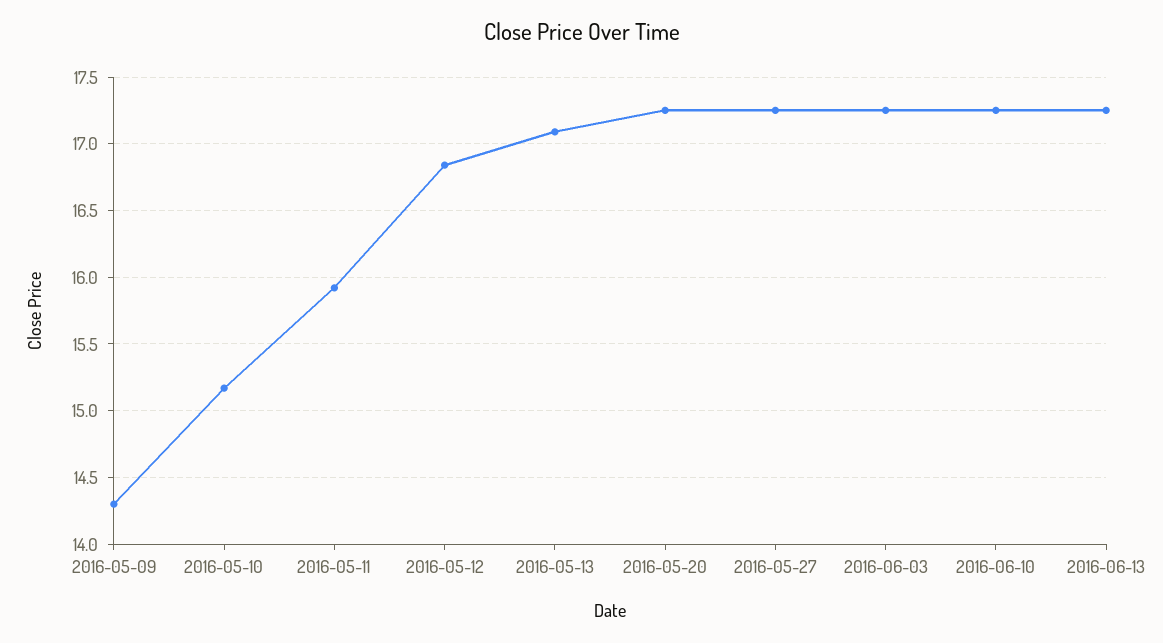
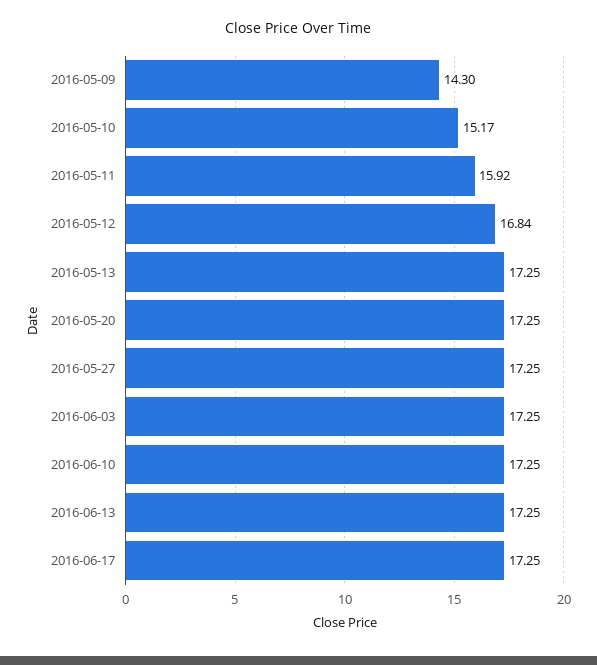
2016-05-13: 17.1 -> 17.25
2016-06-17: none -> 17.25

